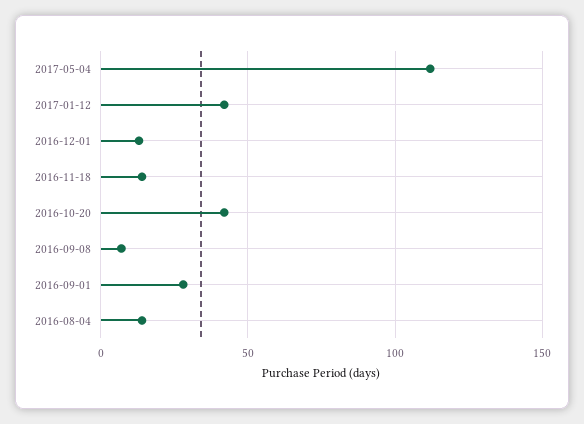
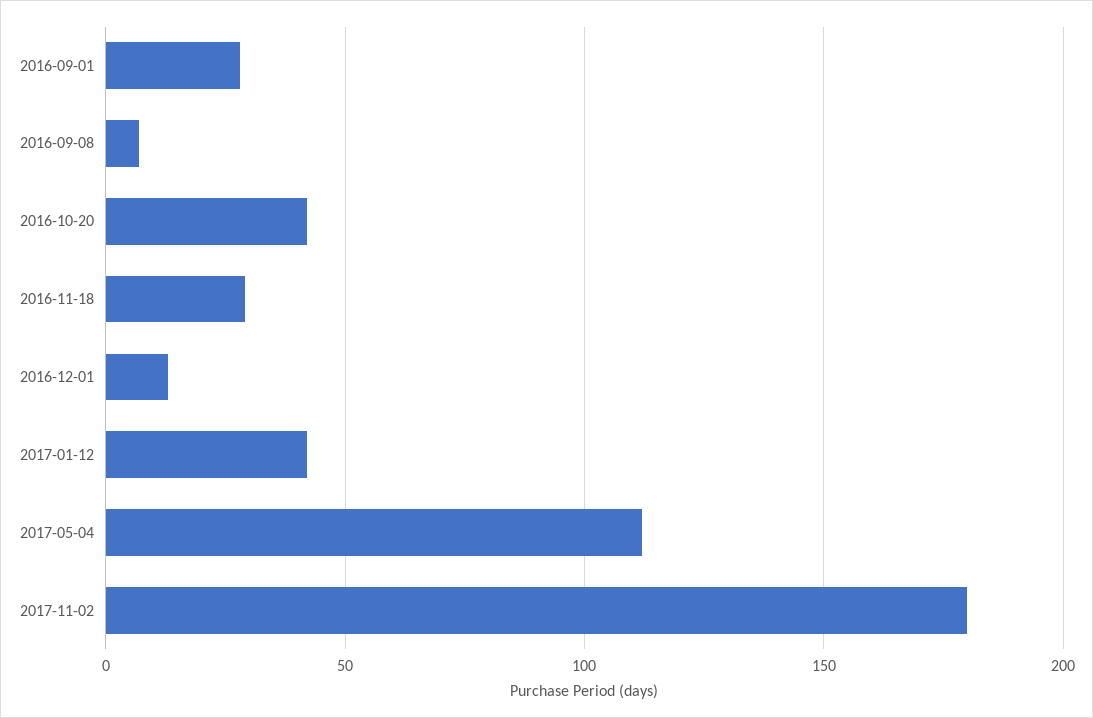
2016-11-18: 15 -> 30
2016-08-04: 15 -> none
2017-11-02: none -> 180

